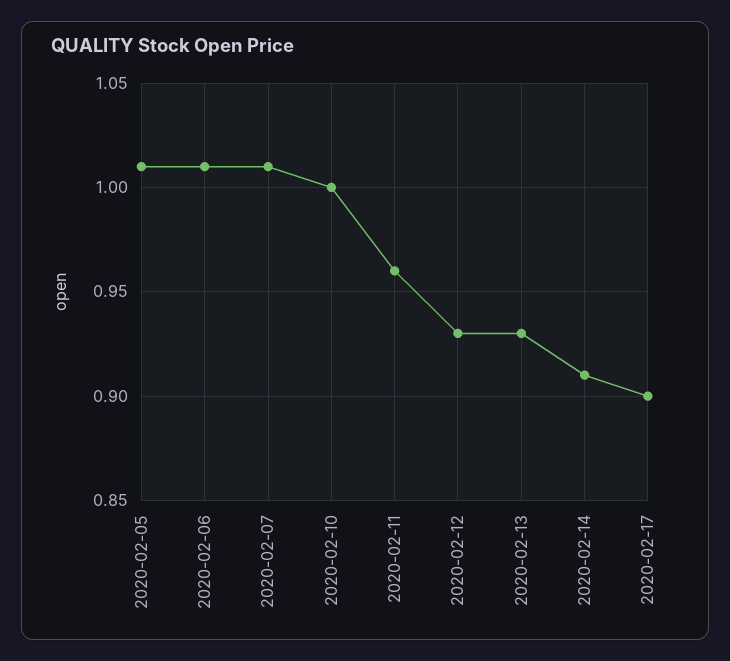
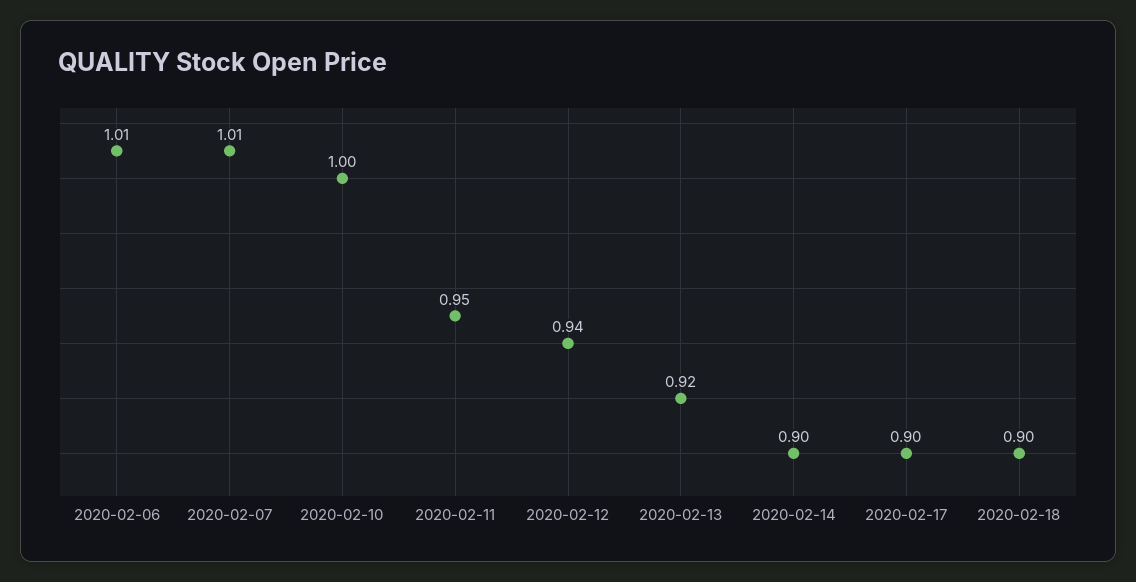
2020-02-05: 1.01 -> none
2020-02-11: 0.96 -> 0.95
2020-02-12: 0.93 -> 0.94
2020-02-13: 0.93 -> 0.92
2020-02-14: 0.91 -> 0.9
2020-02-18: none -> 0.9

